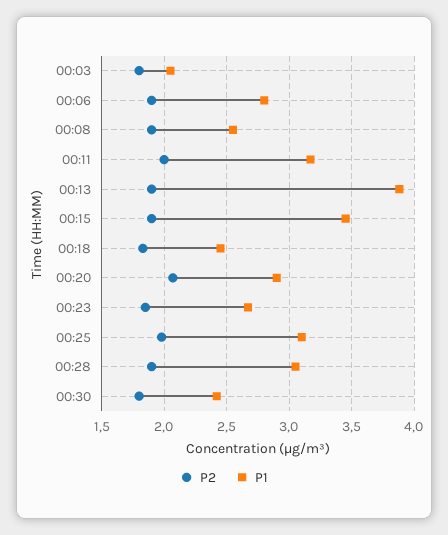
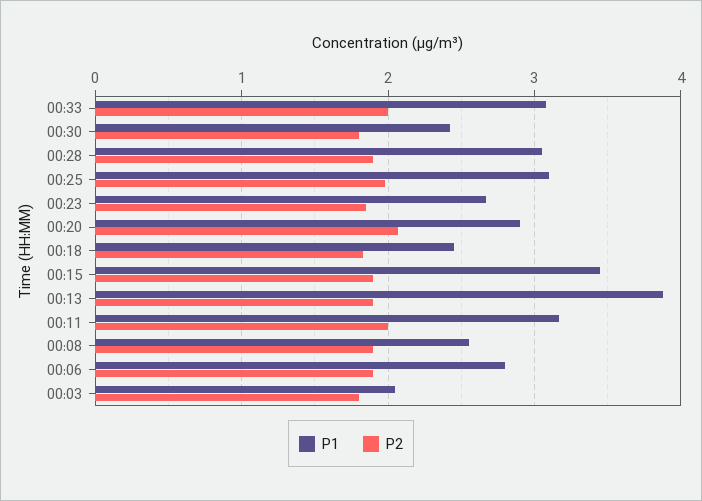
P1, 00:33: none -> 3.1
P2, 00:33: none -> 2

